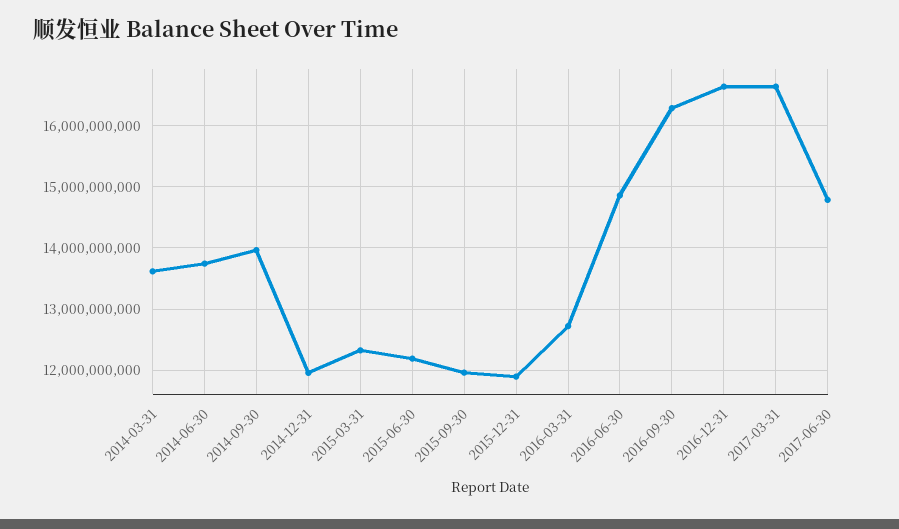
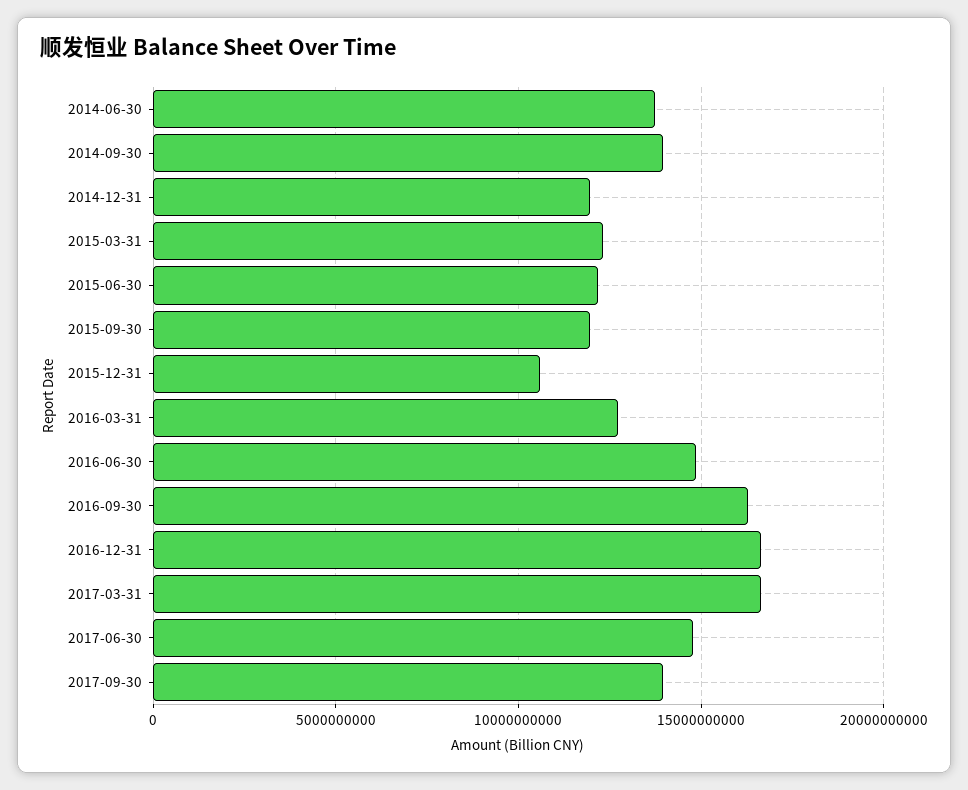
2014-03-31: 13600000000 -> none
2015-12-31: 11900000000 -> 10500000000
2017-09-30: none -> 14000000000

